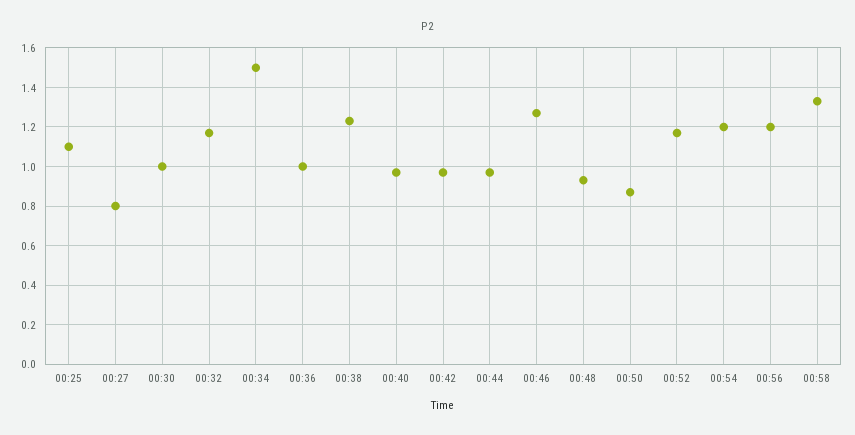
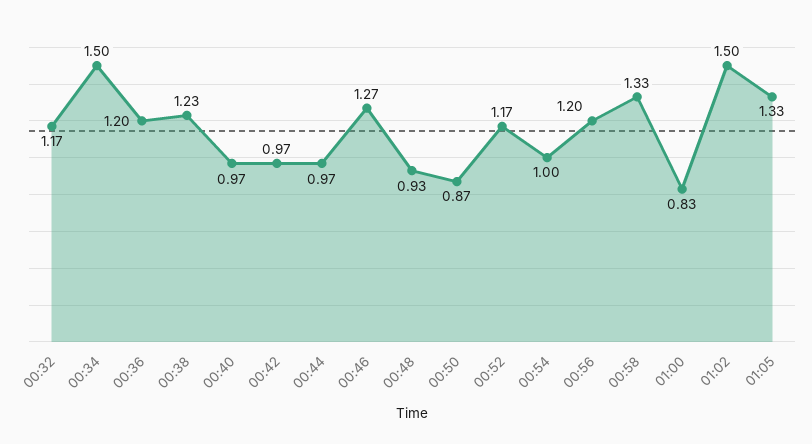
00:25: 1.1 -> none
00:27: 0.8 -> none
00:30: 1 -> none
00:36: 1 -> 1.2
00:54: 1.2 -> 1
01:00: none -> 0.83
01:02: none -> 1.5
01:05: none -> 1.33

